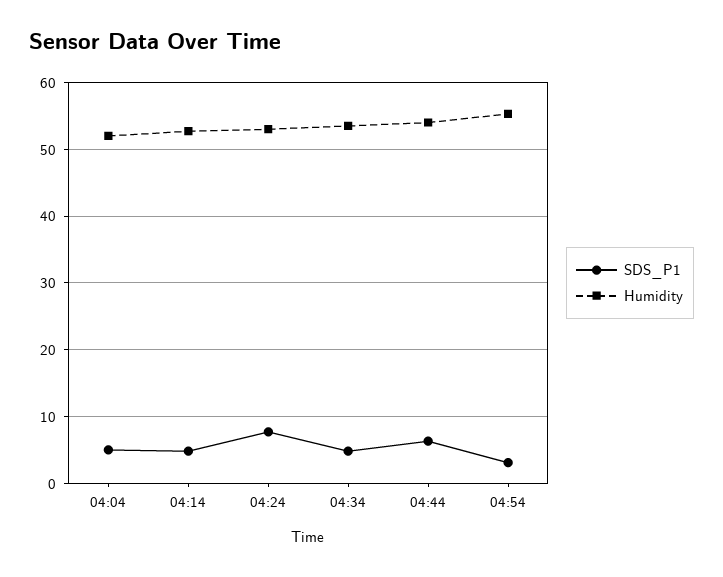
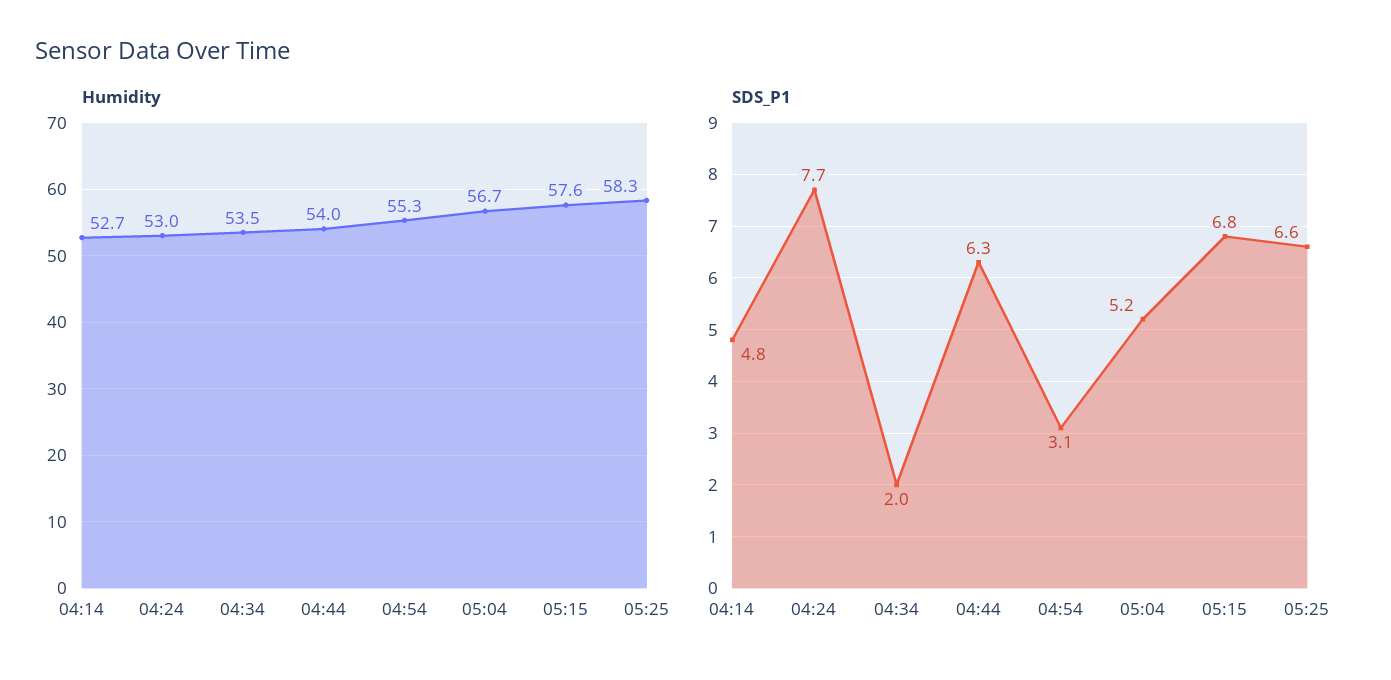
SDS_P1, 04:04: 5 -> none
Humidity, 04:04: 52 -> none
SDS_P1, 04:34: 5 -> 2
Humidity, 05:04: none -> 56.7
Humidity, 05:15: none -> 57.6
Humidity, 05:25: none -> 58.3
SDS_P1, 05:04: none -> 5.2
SDS_P1, 05:15: none -> 6.8
SDS_P1, 05:25: none -> 6.6

